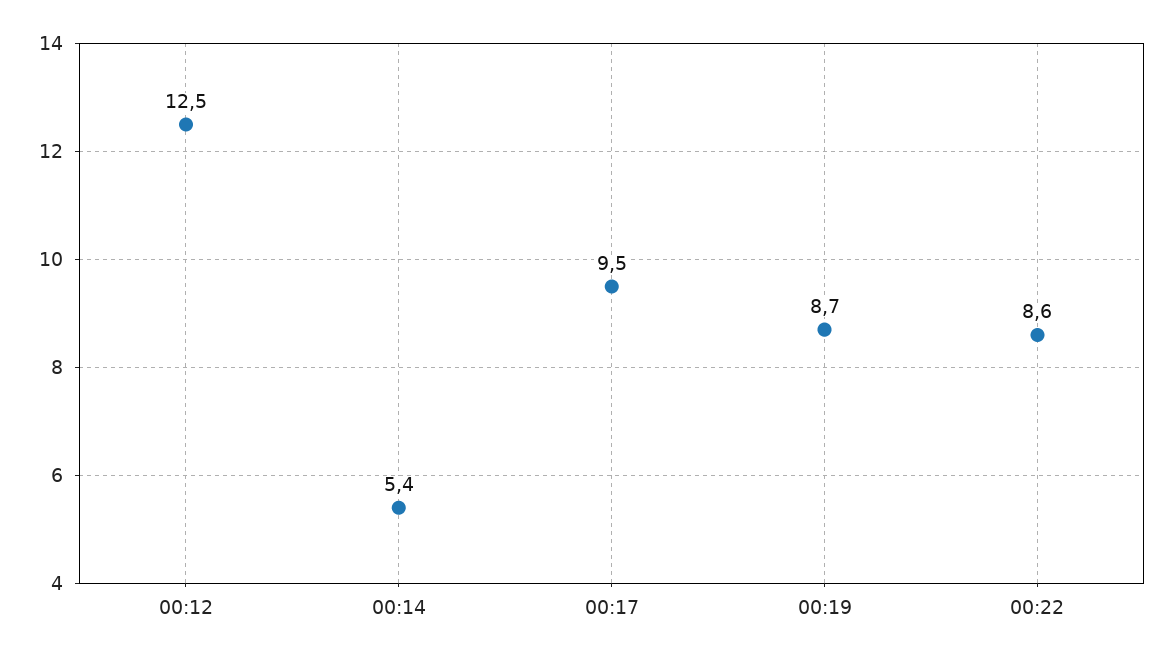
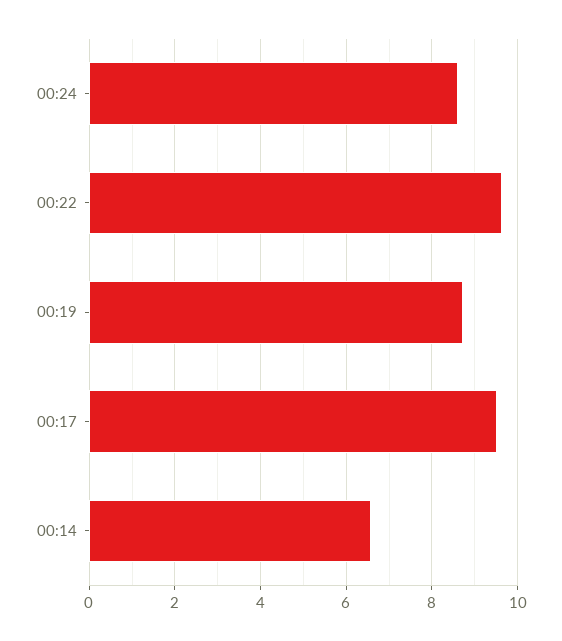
00:12: 12.5 -> none
00:14: 5.4 -> 6.6
00:22: 8.6 -> 9.6
00:24: none -> 8.6

